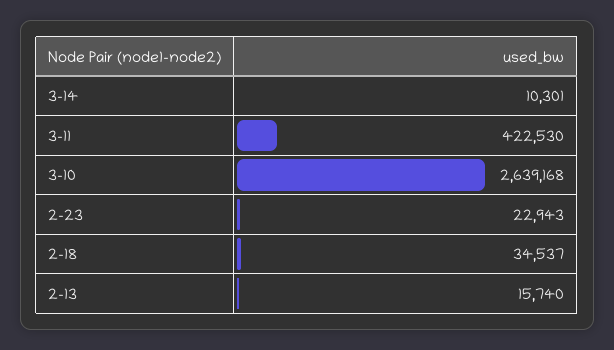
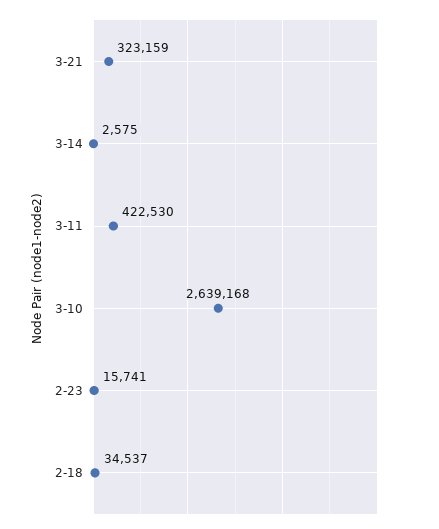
3-14: 10301 -> 2575
2-23: 22943 -> 15741
2-13: 15740 -> none
3-21: none -> 323159

